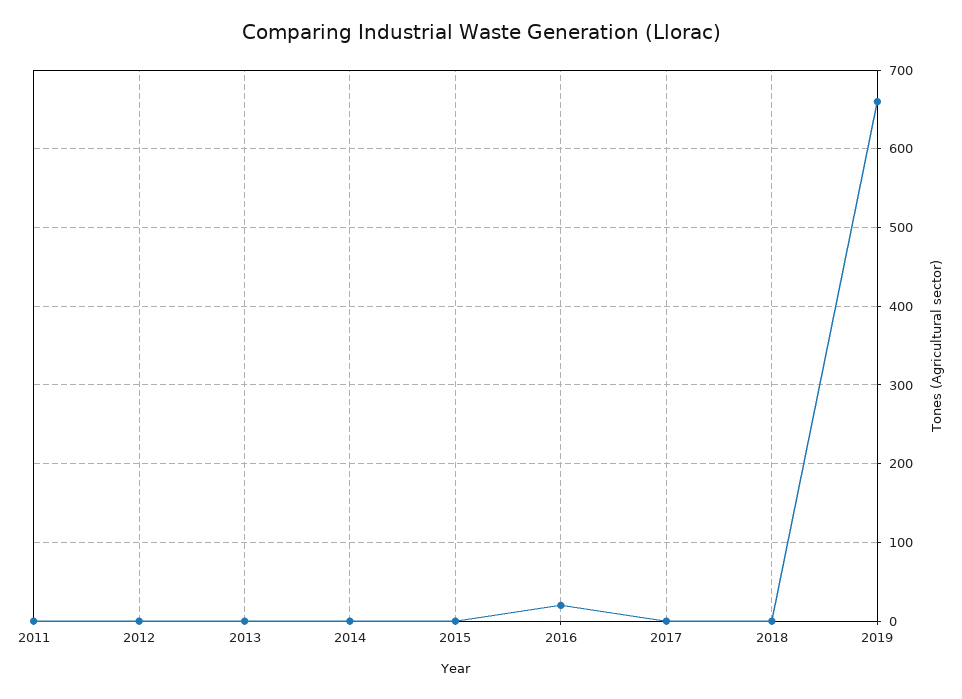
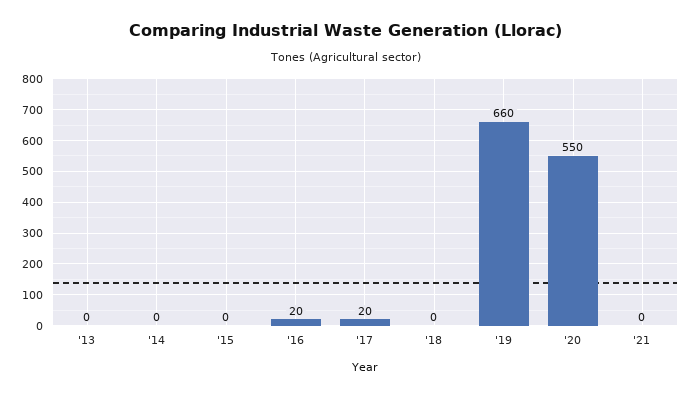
2011: 0 -> none
2012: 0 -> none
2017: 0 -> 20
'20: none -> 550
'21: none -> 0

